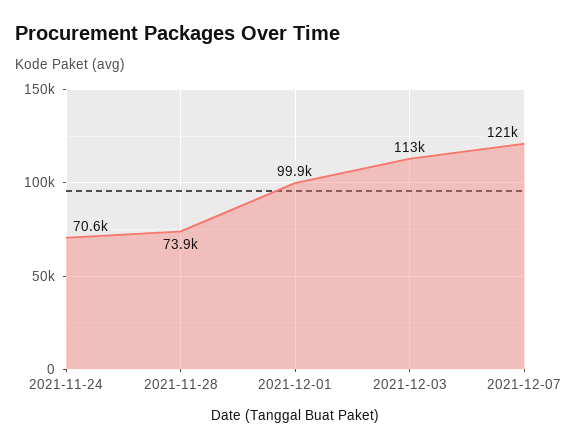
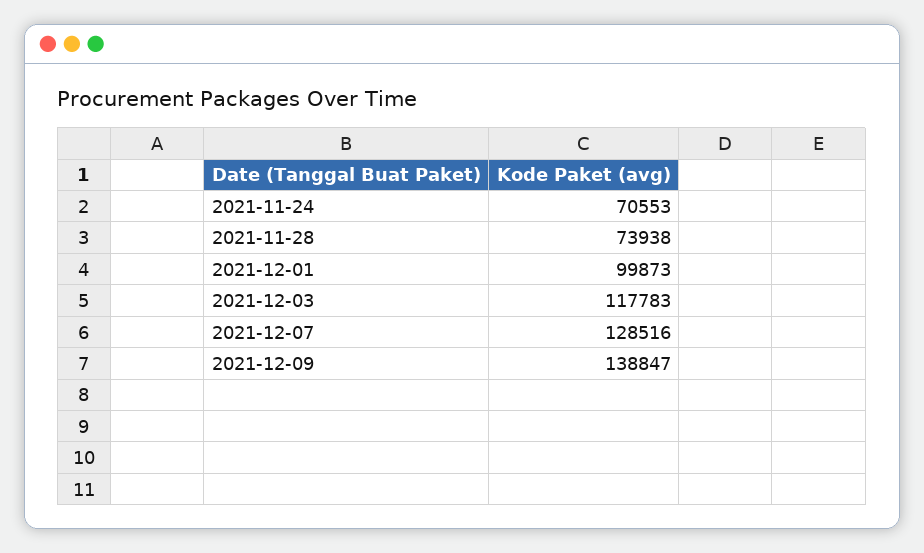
2021-12-03: 113000 -> 117783
2021-12-07: 121000 -> 128516
2021-12-09: none -> 138847

